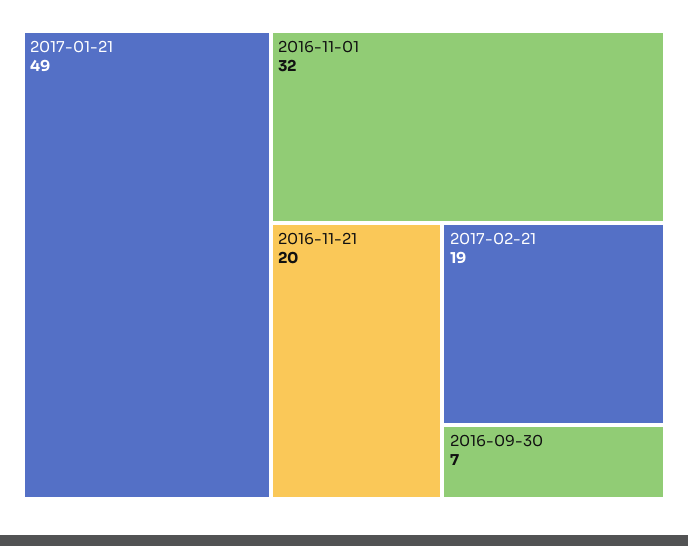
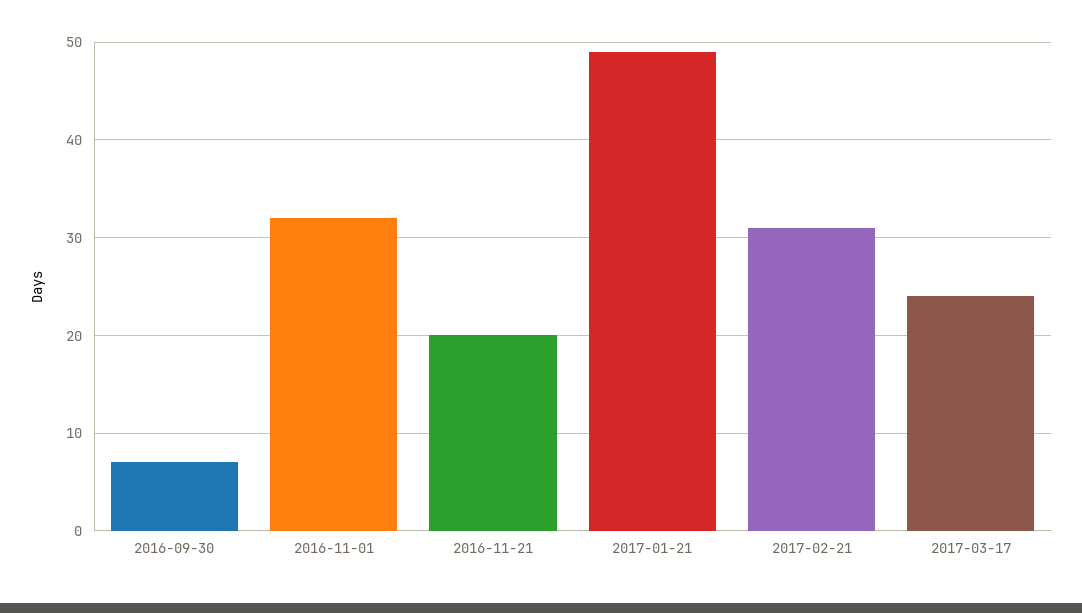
2017-02-21: 19 -> 31
2017-03-17: none -> 24

